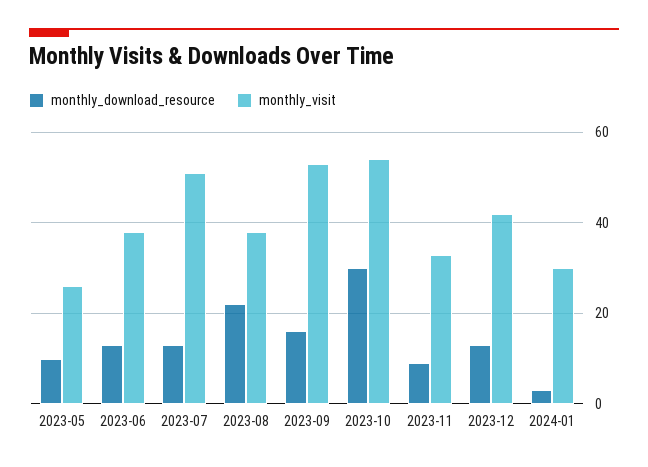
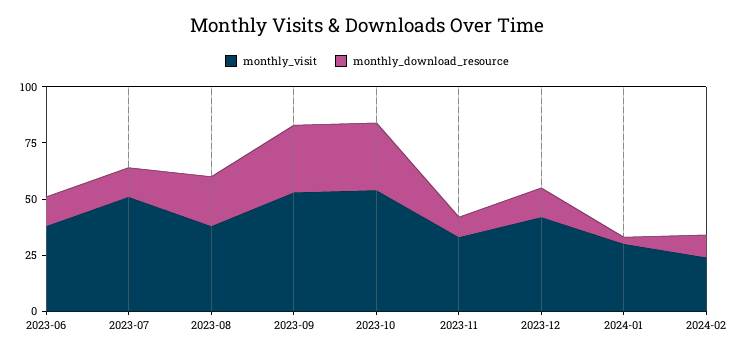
monthly_download_resource, 2023-05: 10 -> none
monthly_visit, 2023-05: 25 -> none
monthly_download_resource, 2023-09: 15 -> 30
monthly_visit, 2024-02: none -> 25
monthly_download_resource, 2024-02: none -> 10

